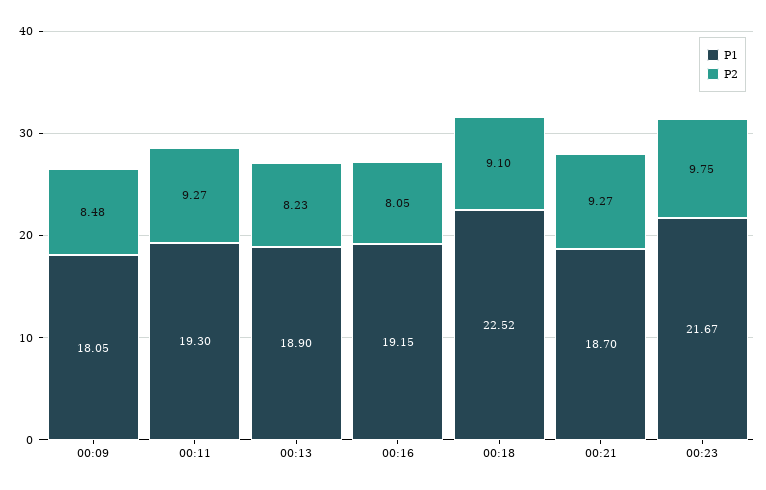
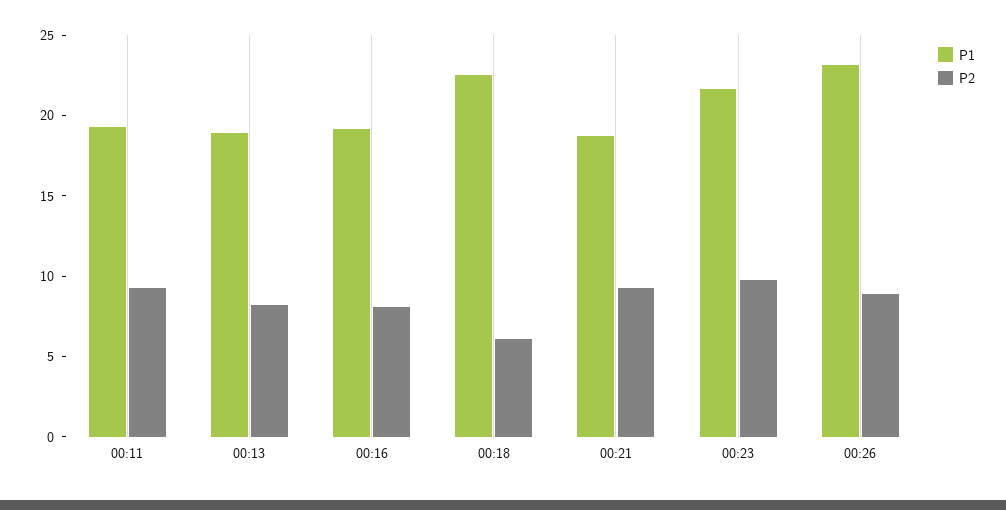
P1, 00:09: 18.05 -> none
P2, 00:09: 8.48 -> none
P2, 00:18: 9.1 -> 6
P1, 00:26: none -> 23
P2, 00:26: none -> 9

